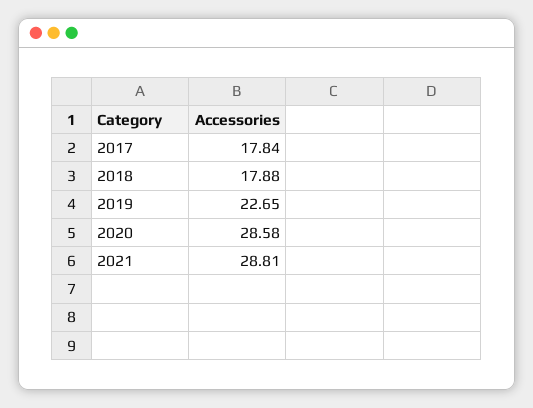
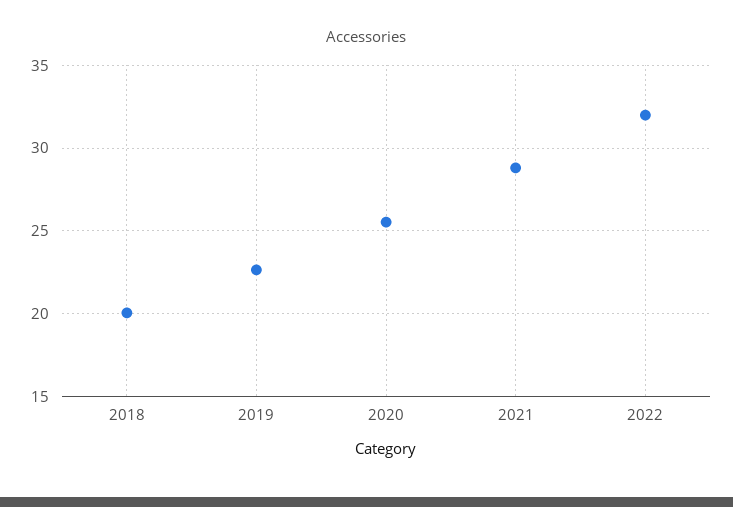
2017: 17.84 -> none
2018: 17.88 -> 20
2020: 28.58 -> 25.5
2022: none -> 32

